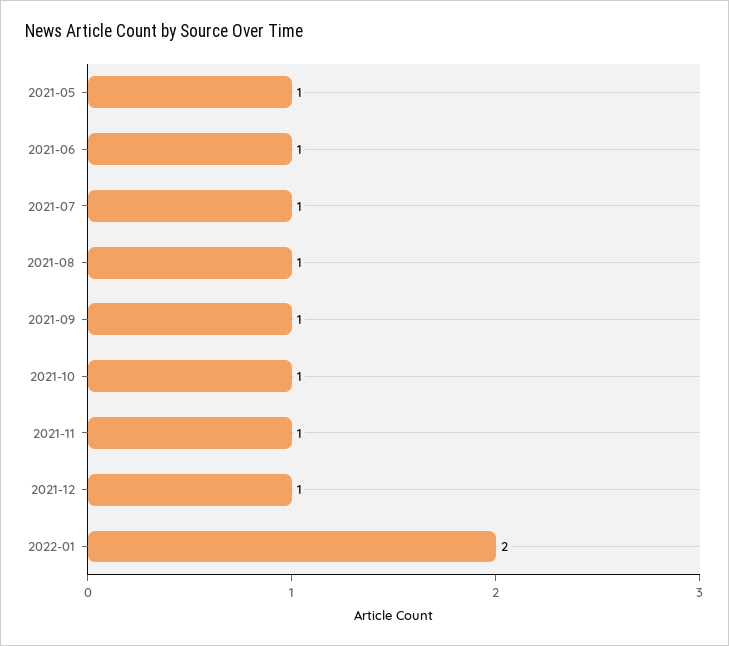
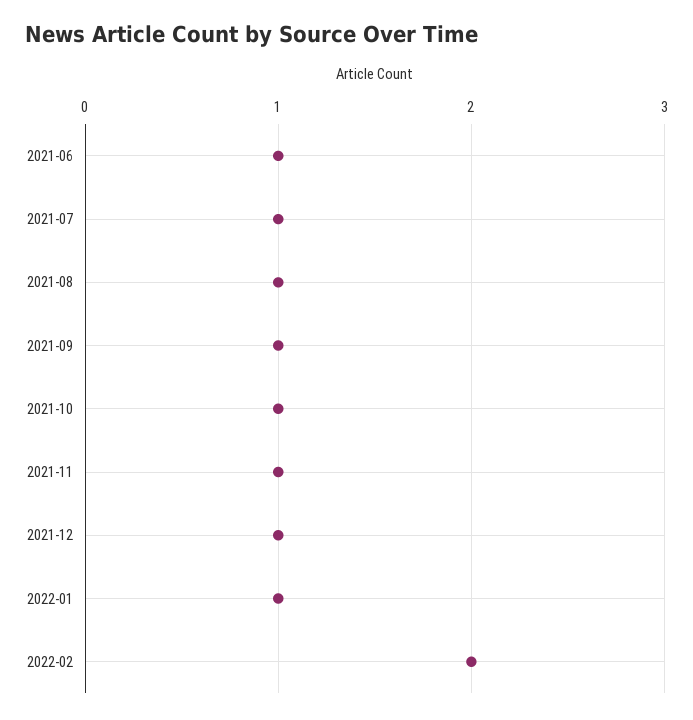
2021-05: 1 -> none
2022-01: 2 -> 1
2022-02: none -> 2

